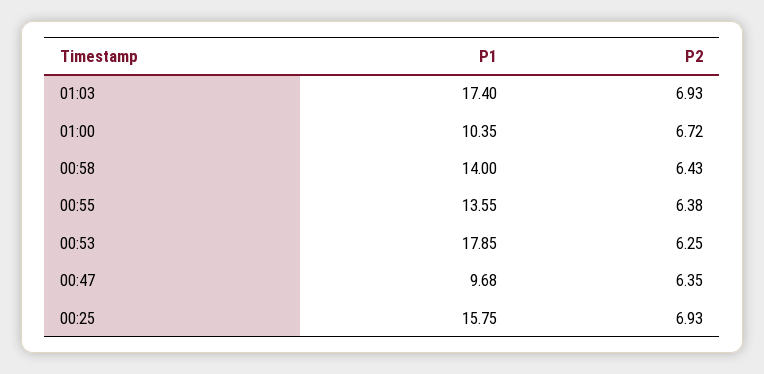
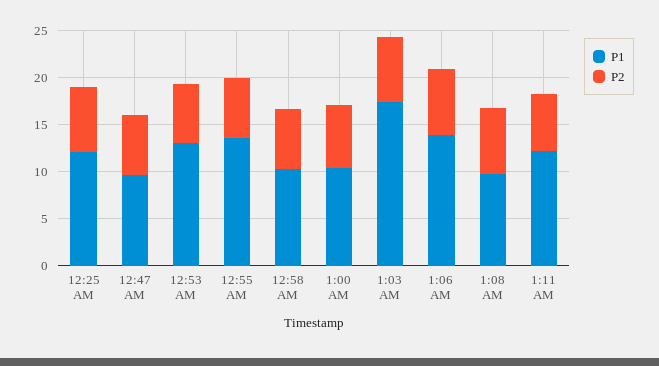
P1, 00:58: 14 -> 10
P1, 00:53: 17.85 -> 13
P1, 00:25: 15.75 -> 12
P1, 1:06 AM: none -> 14
P2, 1:06 AM: none -> 7
P1, 1:08 AM: none -> 10
P2, 1:08 AM: none -> 7
P1, 1:11 AM: none -> 12
P2, 1:11 AM: none -> 6

